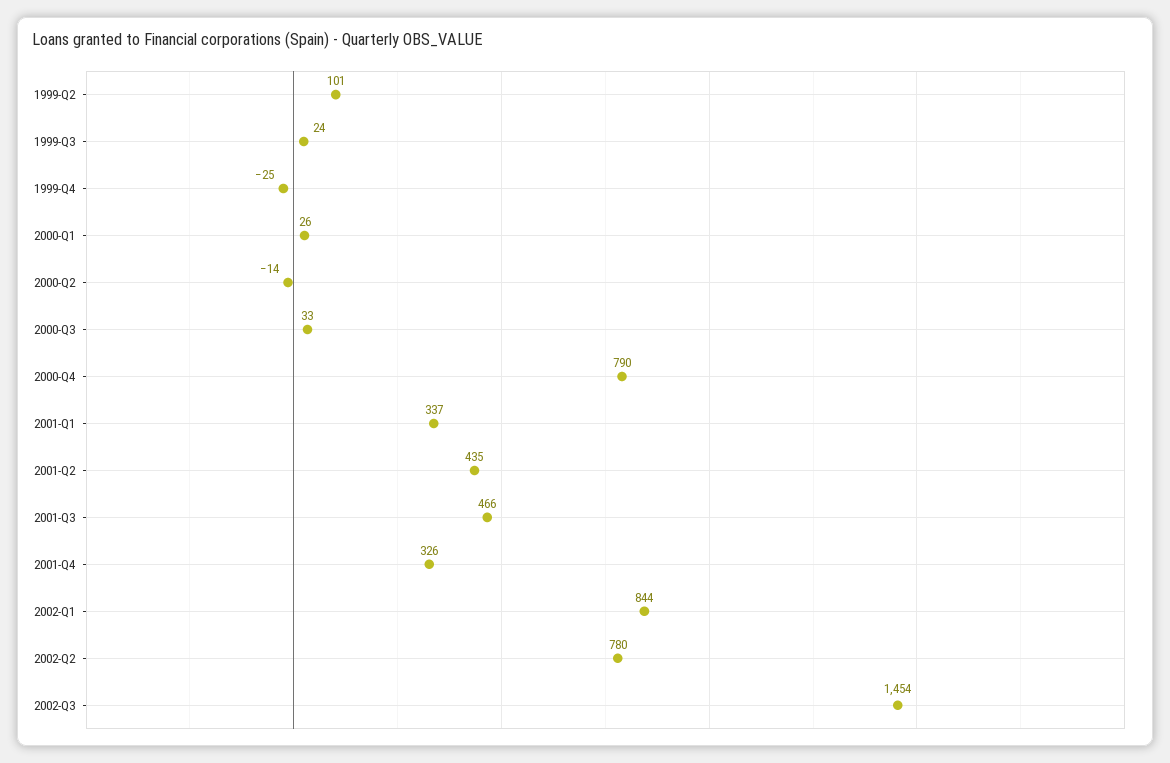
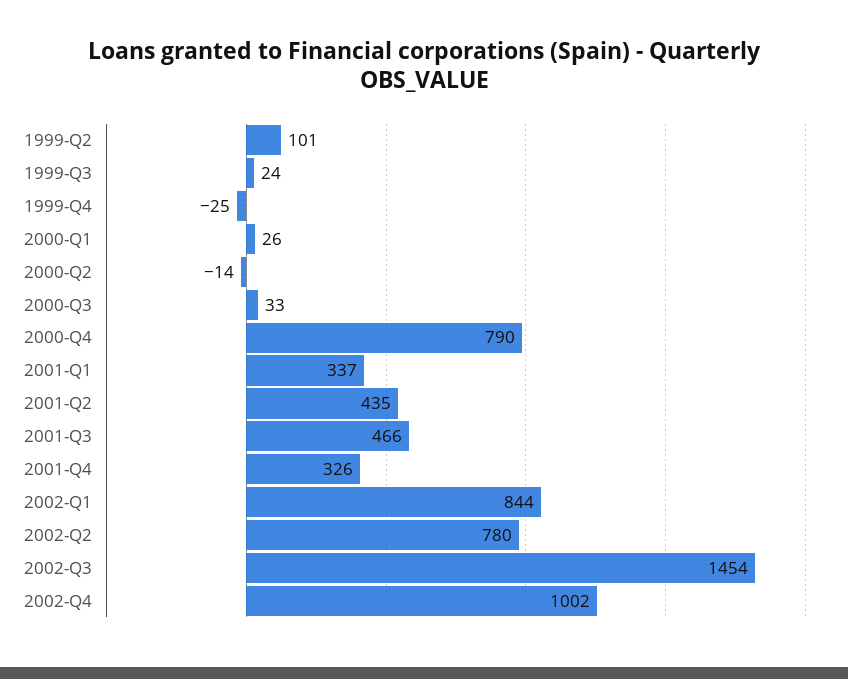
2002-Q4: none -> 1002

